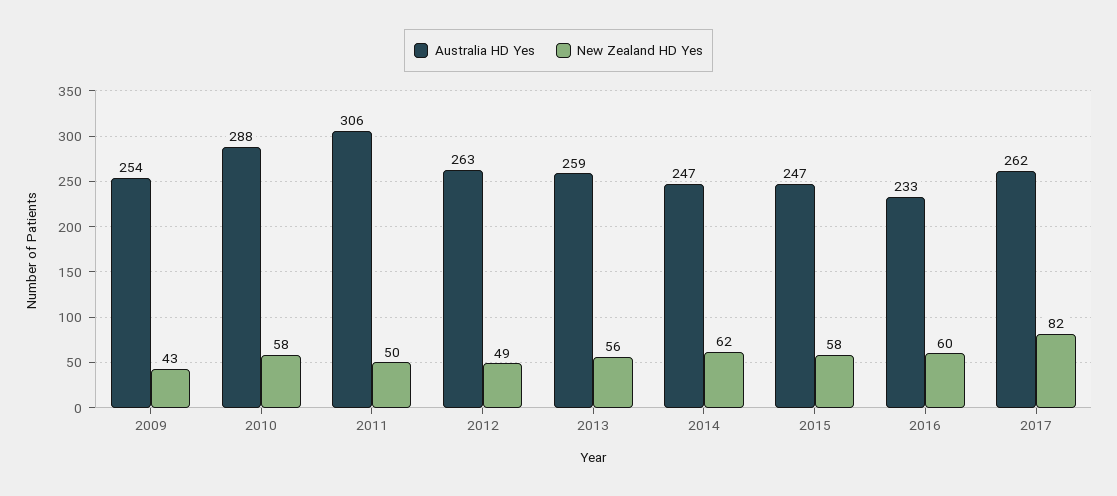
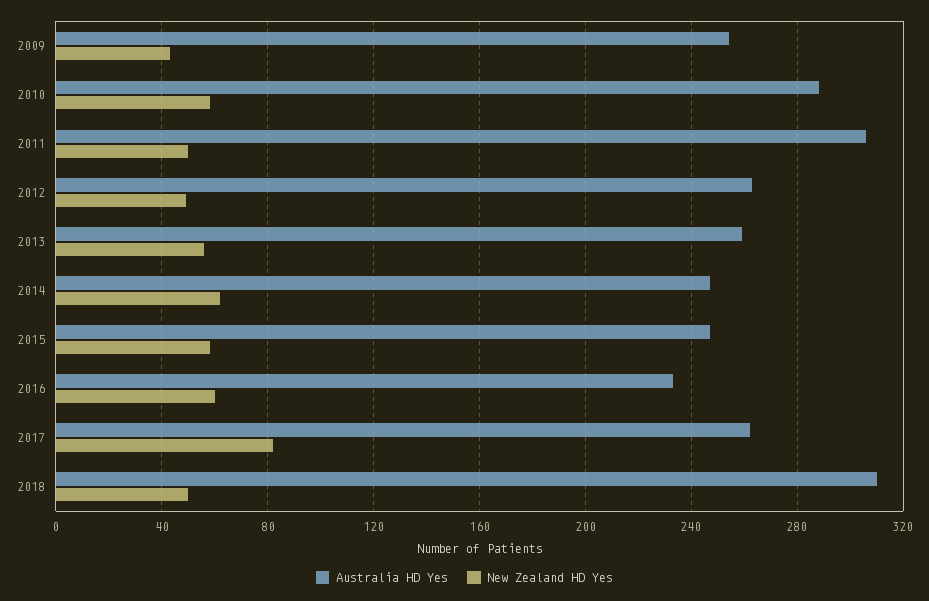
Australia HD Yes, 2018: none -> 310
New Zealand HD Yes, 2018: none -> 50

